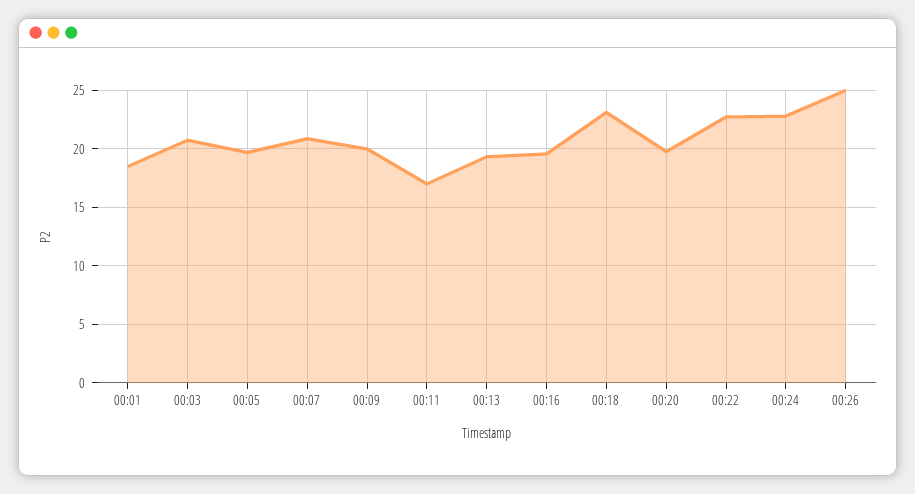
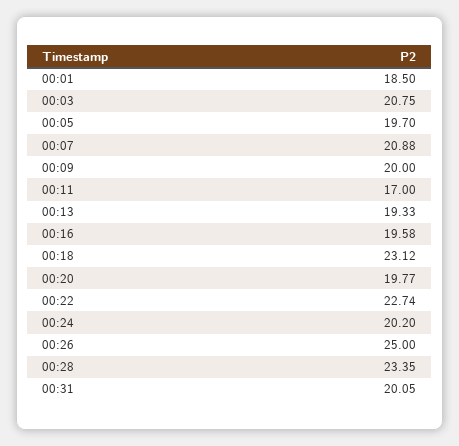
00:24: 23 -> 20.2
00:28: none -> 23.35
00:31: none -> 20.05

